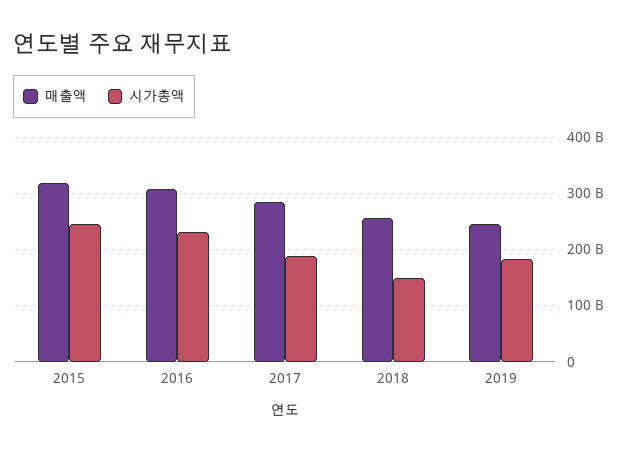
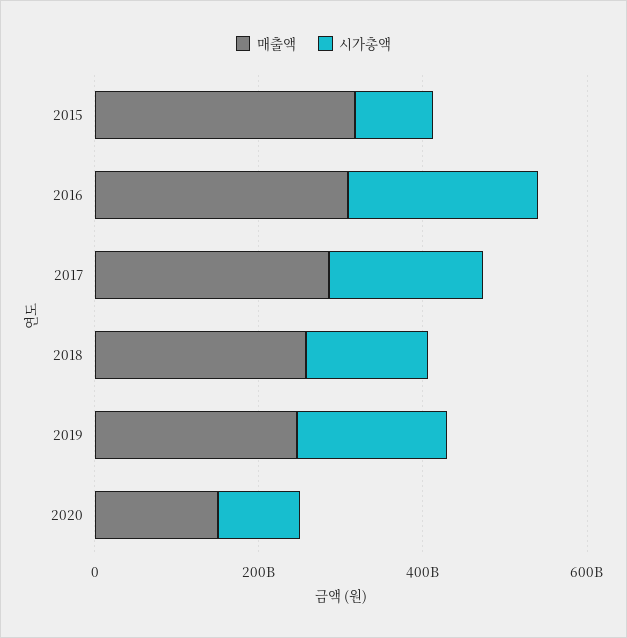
시가총액, 2015: 240000000000 -> 100000000000
매출액, 2020: none -> 150000000000
시가총액, 2020: none -> 100000000000

